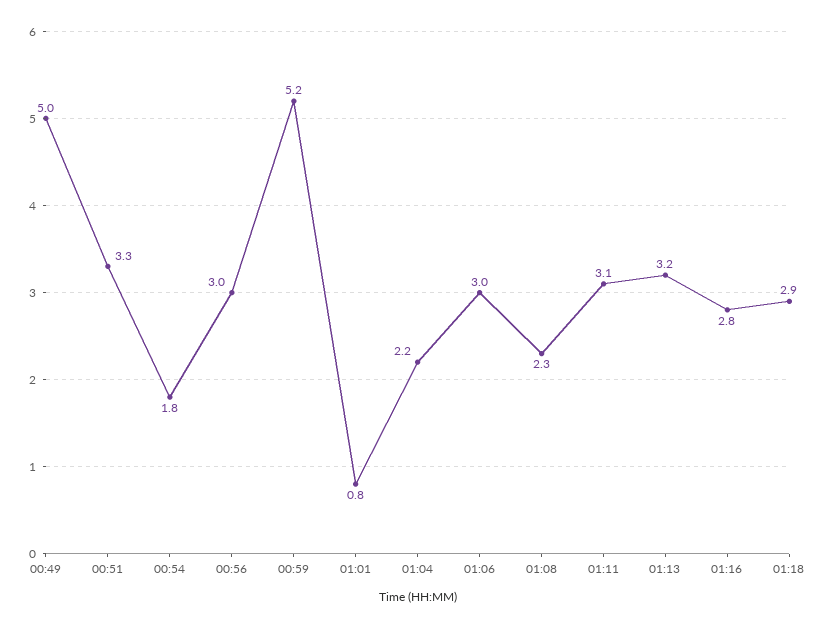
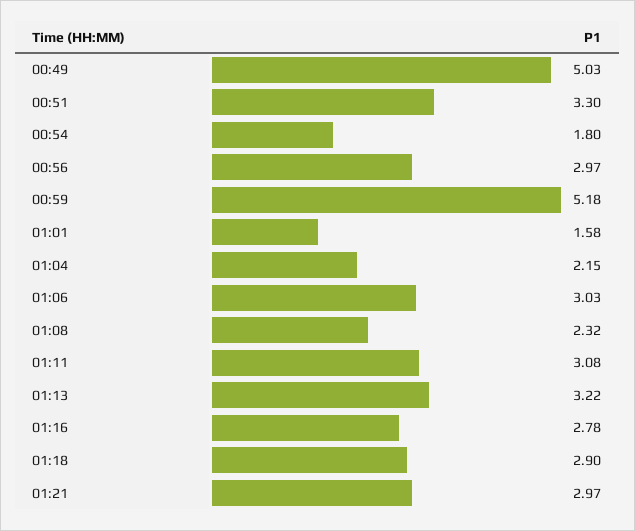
01:01: 0.8 -> 1.58
01:21: none -> 2.97

